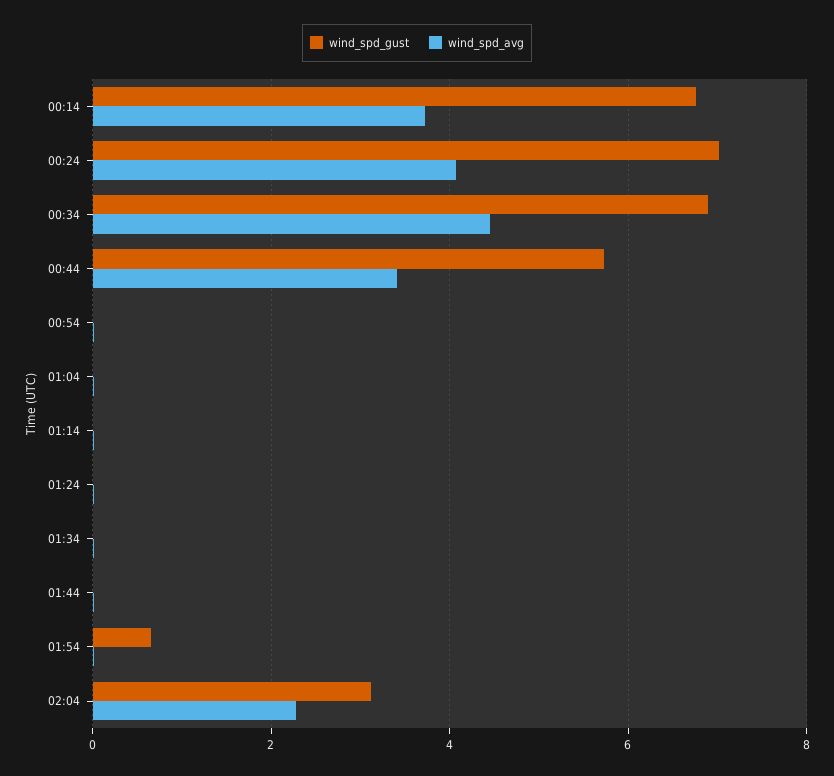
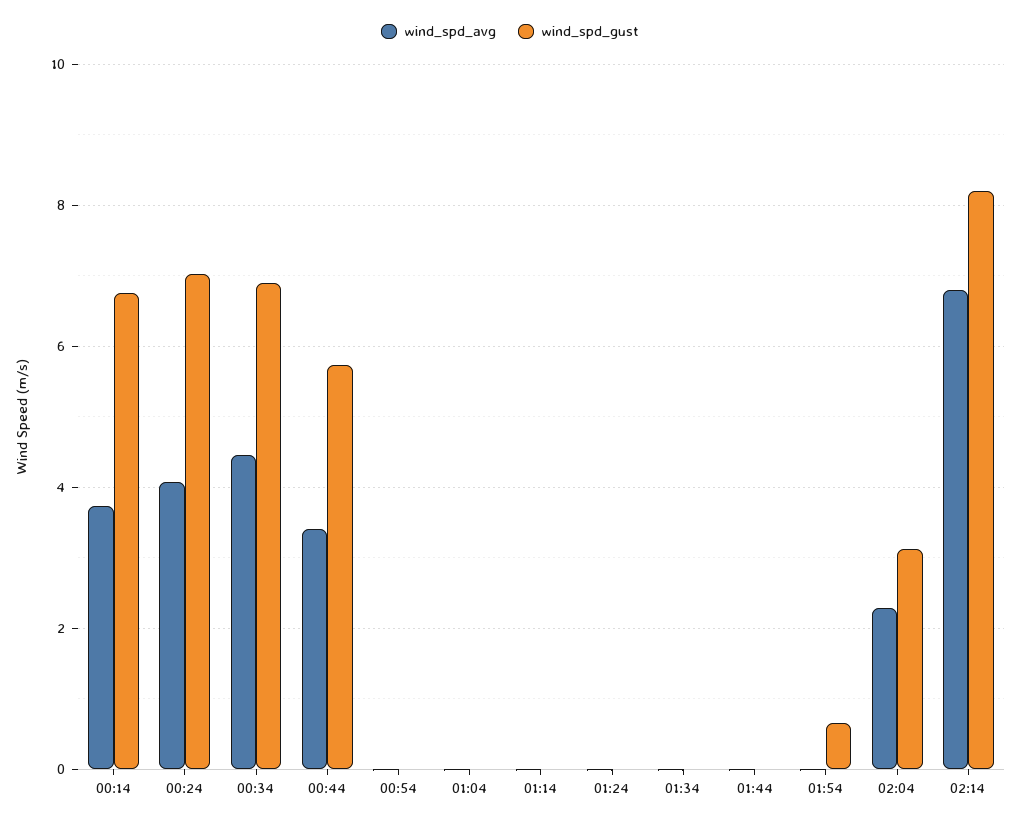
wind_spd_avg, 02:14: none -> 6.8
wind_spd_gust, 02:14: none -> 8.2

